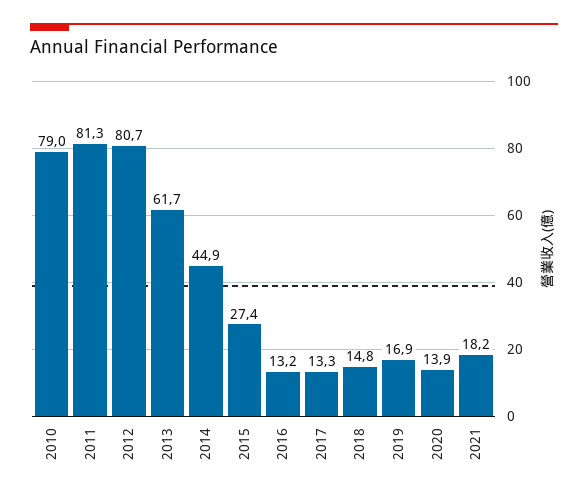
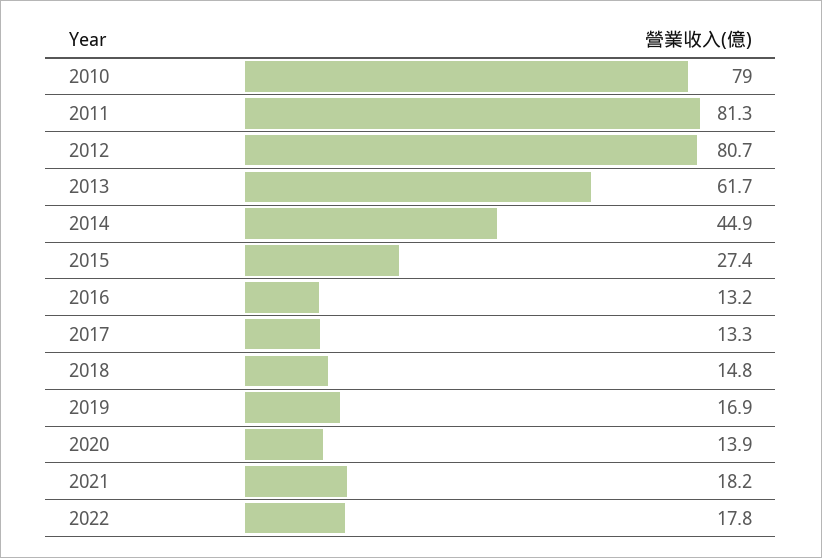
2022: none -> 17.8

